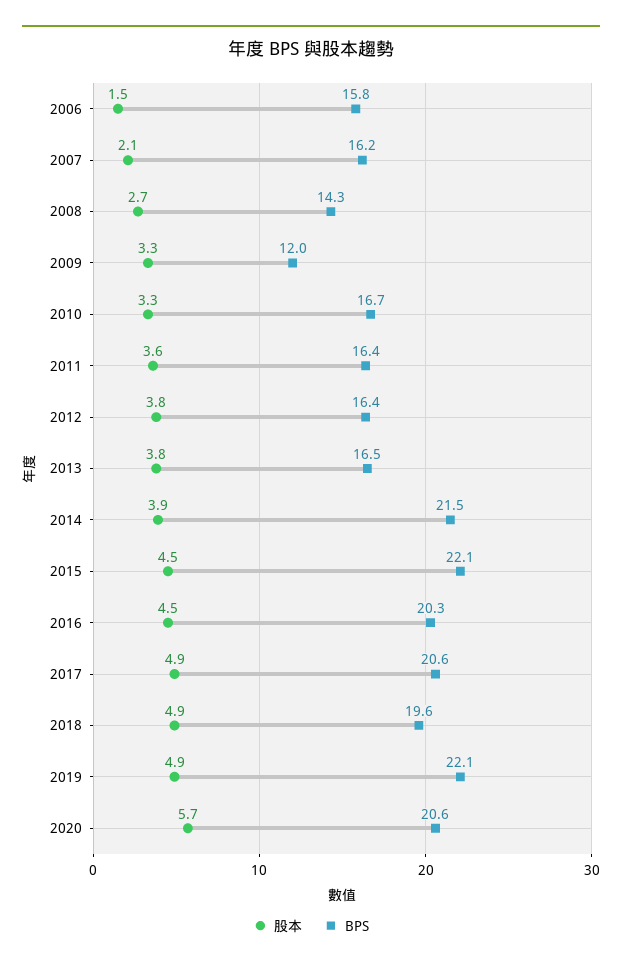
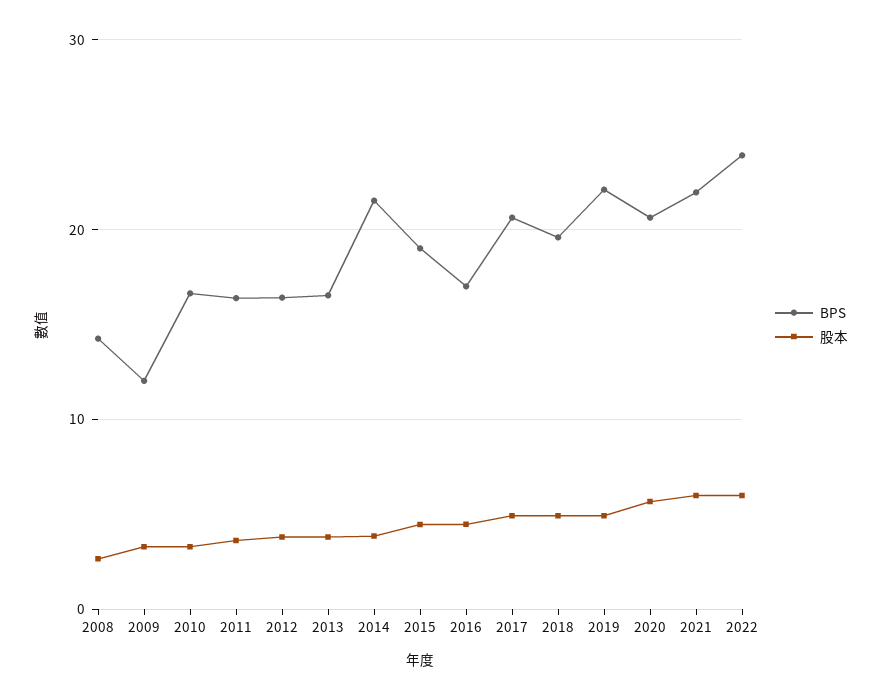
股本, 2006: 1.5 -> none
BPS, 2006: 15.8 -> none
股本, 2007: 2.1 -> none
BPS, 2007: 16.2 -> none
BPS, 2015: 22.1 -> 19
BPS, 2016: 20.3 -> 17
BPS, 2021: none -> 22
股本, 2021: none -> 6
BPS, 2022: none -> 24
股本, 2022: none -> 6

